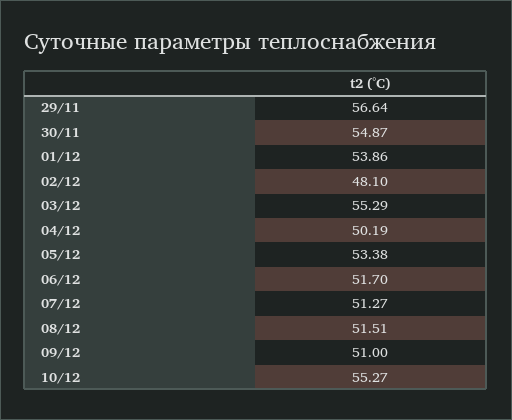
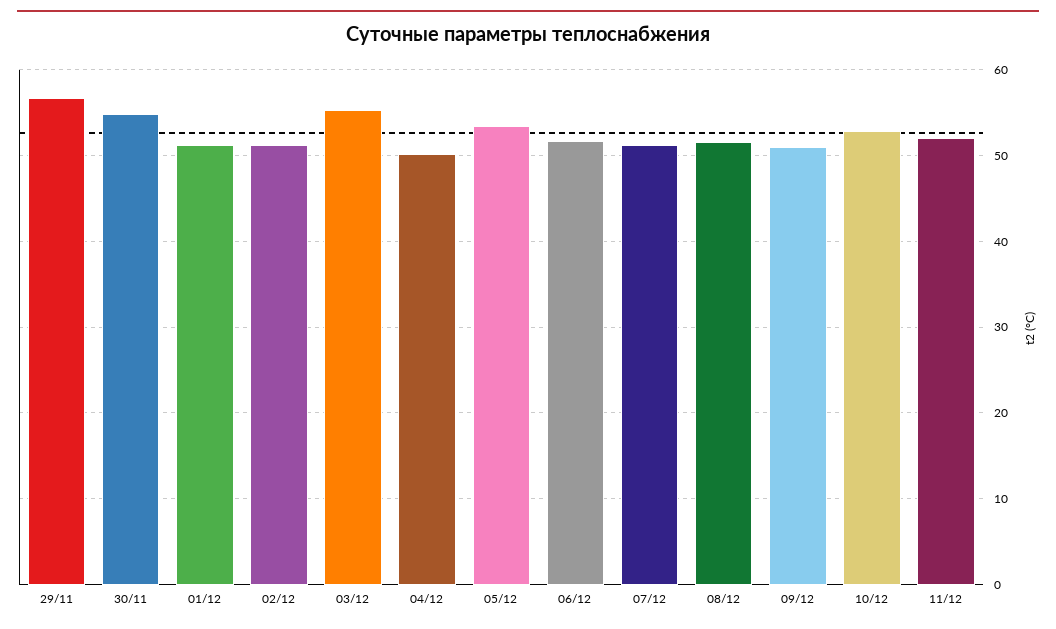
01/12: 53.86 -> 51
02/12: 48.1 -> 51
10/12: 55.27 -> 53
11/12: none -> 52

